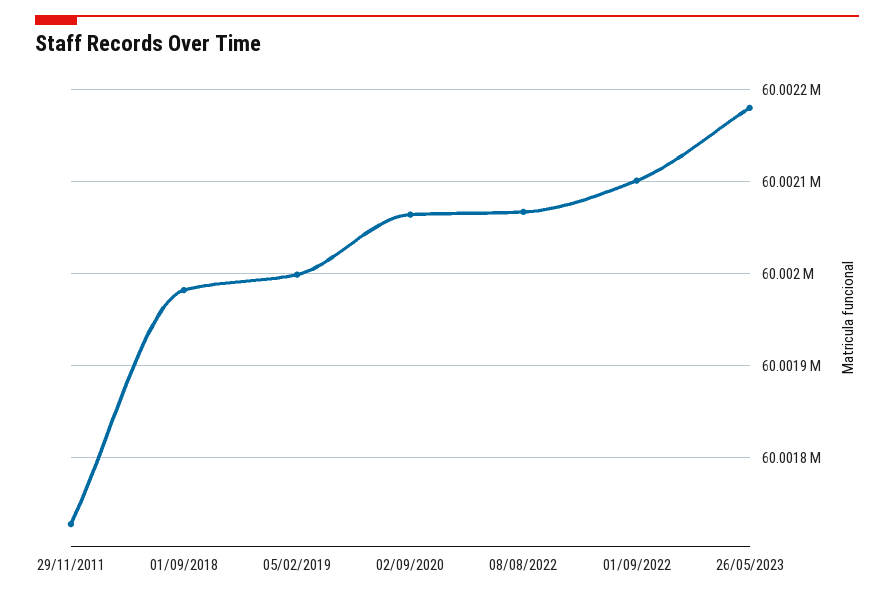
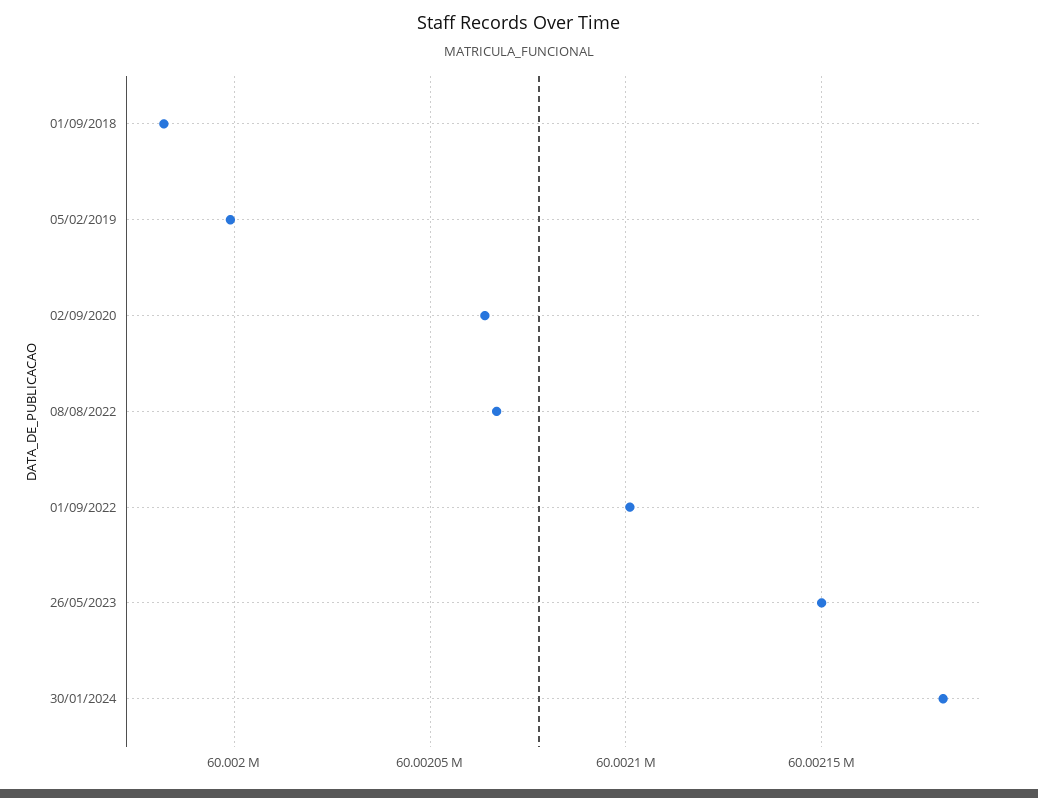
29/11/2011: 60001730 -> none
26/05/2023: 60002180 -> 60002150
30/01/2024: none -> 60002180

